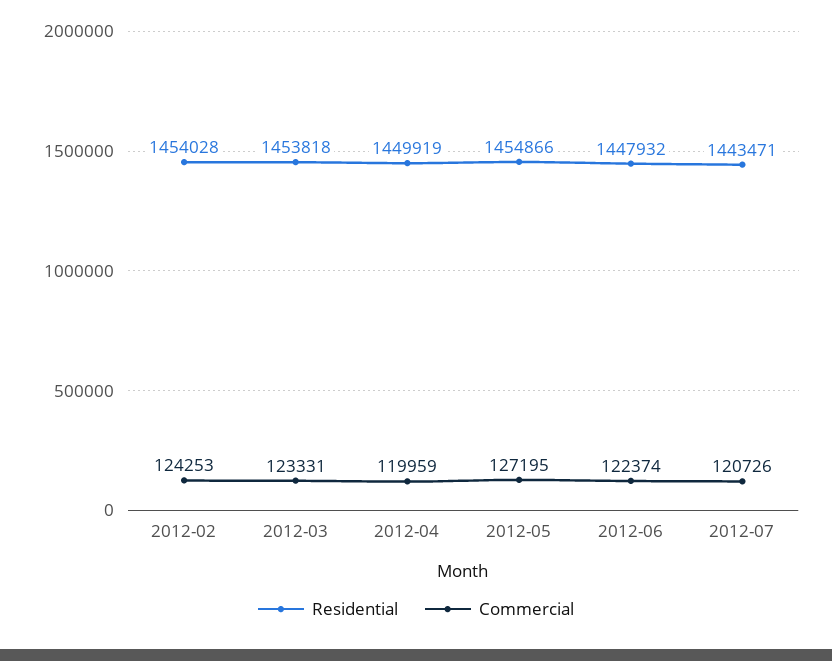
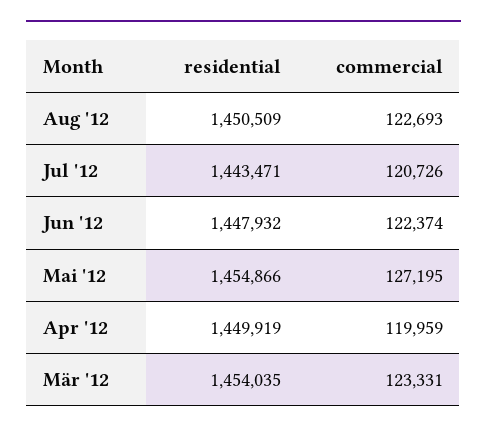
Residential, 2012-02: 1454028 -> none
Commercial, 2012-02: 124253 -> none
Residential, 2012-03: 1453818 -> 1454035
Residential, Aug '12: none -> 1450509
Commercial, Aug '12: none -> 122693

